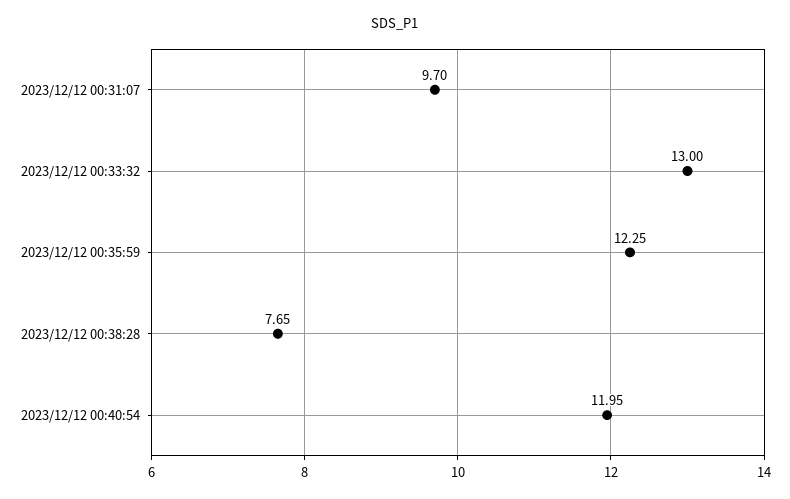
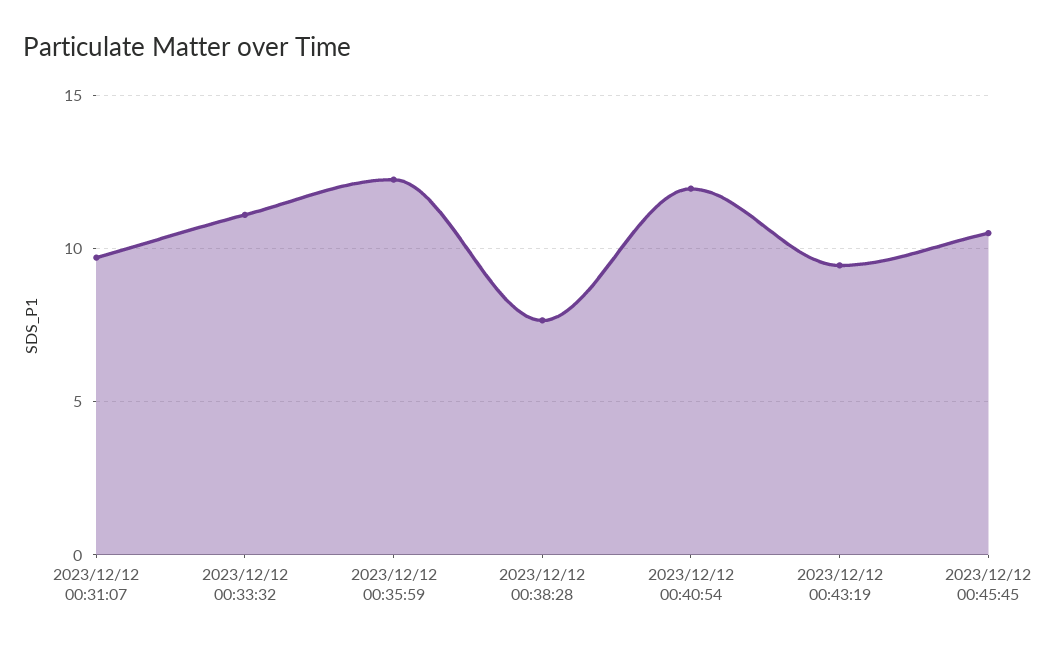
2023/12/12 00:33:32: 13 -> 11
2023/12/12 00:43:19: none -> 9.5
2023/12/12 00:45:45: none -> 10.5

